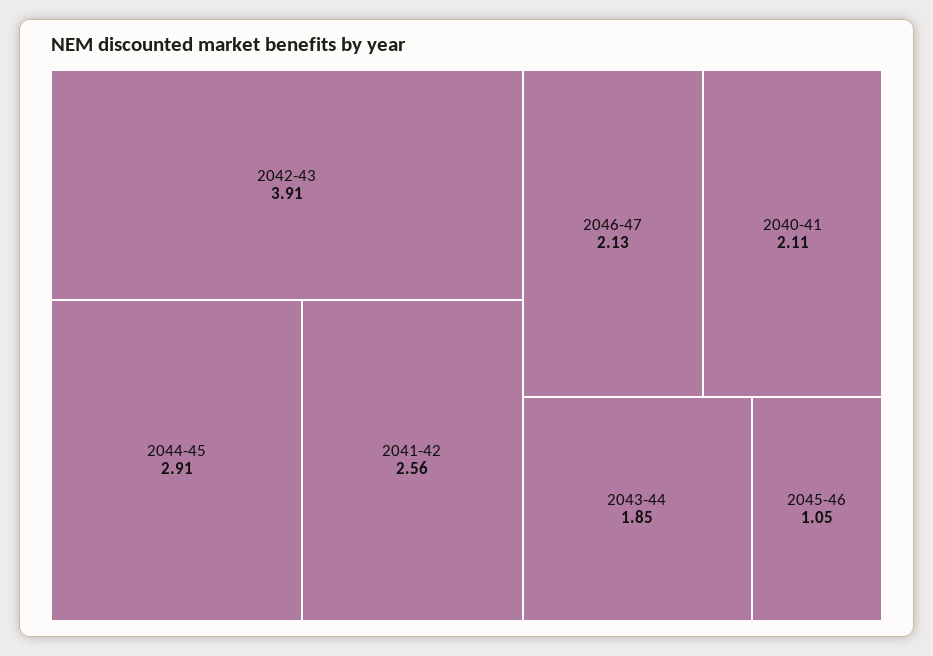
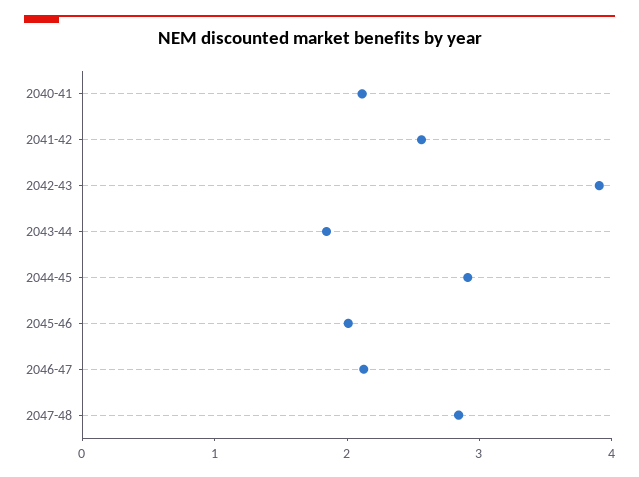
2045-46: 1.05 -> 2
2047-48: none -> 2.8

